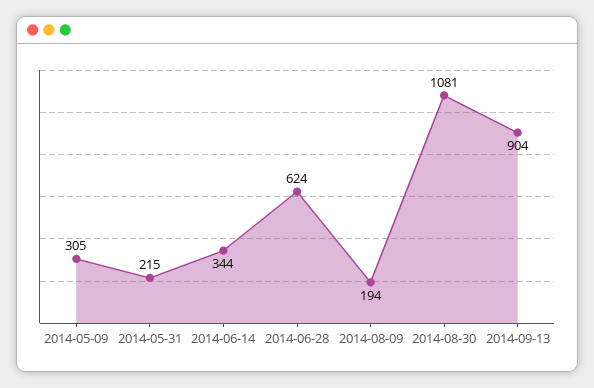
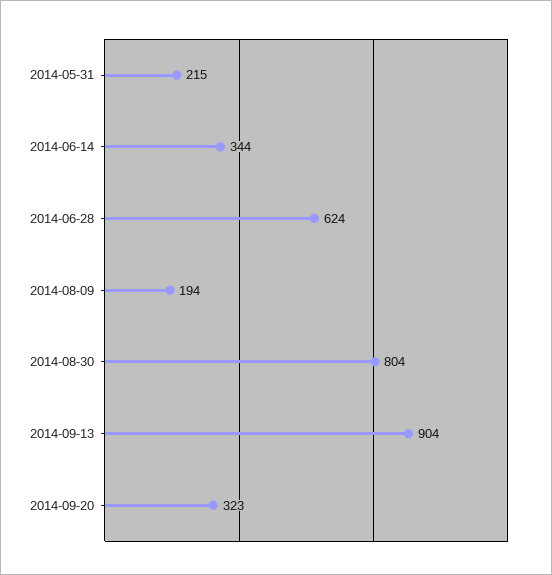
2014-05-09: 305 -> none
2014-08-30: 1081 -> 804
2014-09-20: none -> 323

